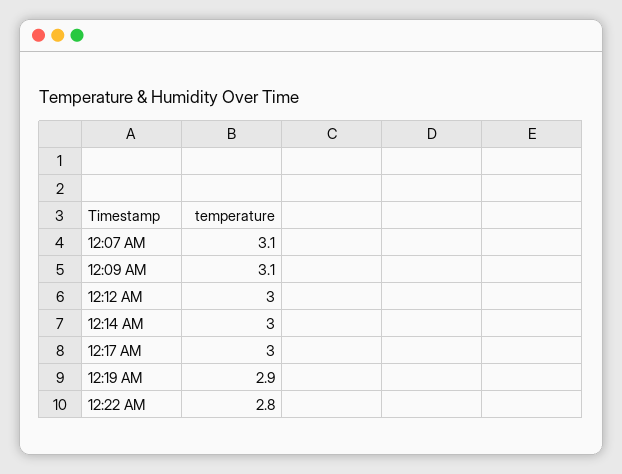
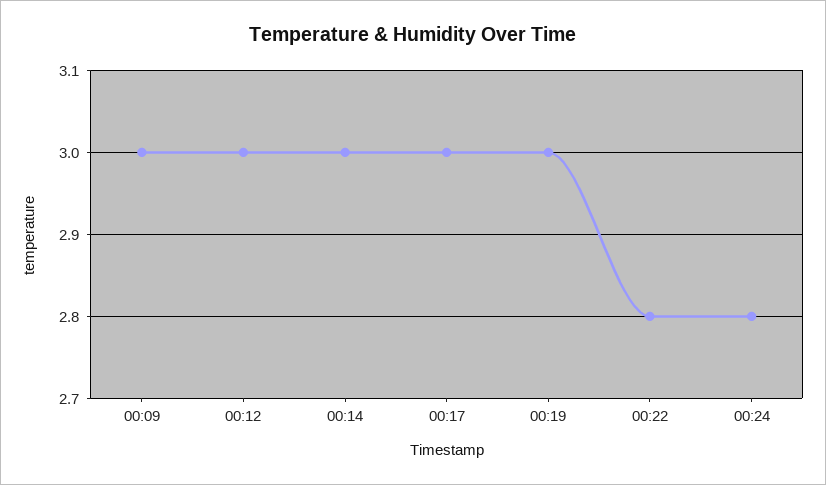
12:07 AM: 3.1 -> none
12:09 AM: 3.1 -> 3
12:19 AM: 2.9 -> 3
00:24: none -> 2.8

